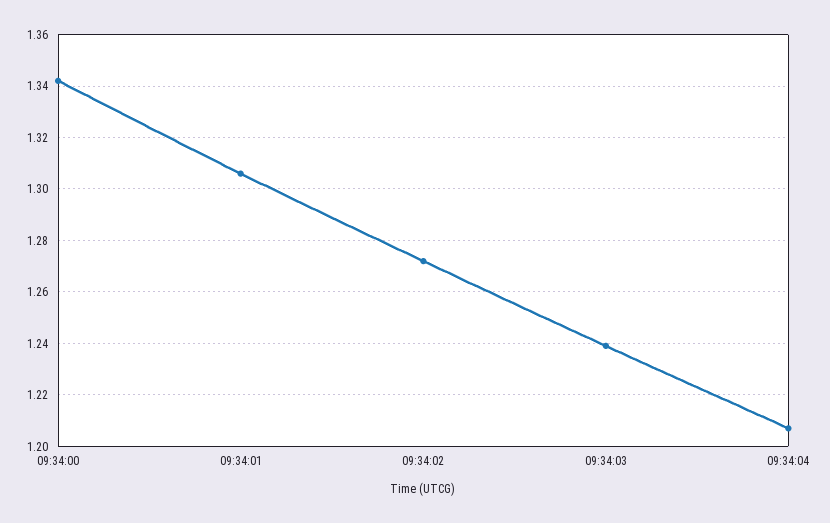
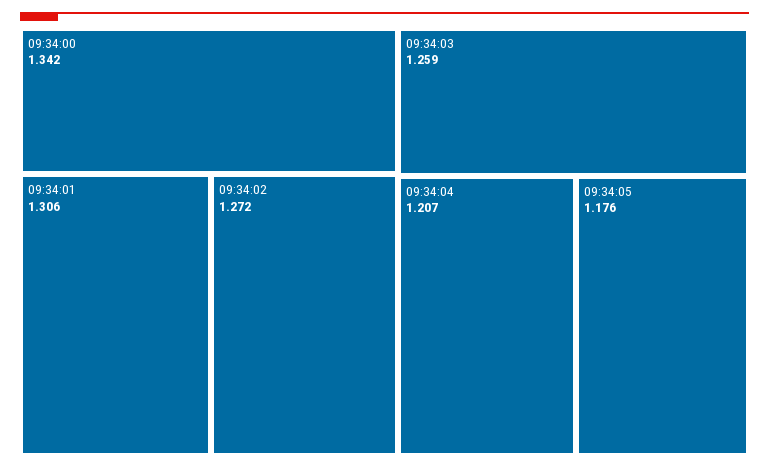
09:34:03: 1.24 -> 1.259
09:34:05: none -> 1.176

